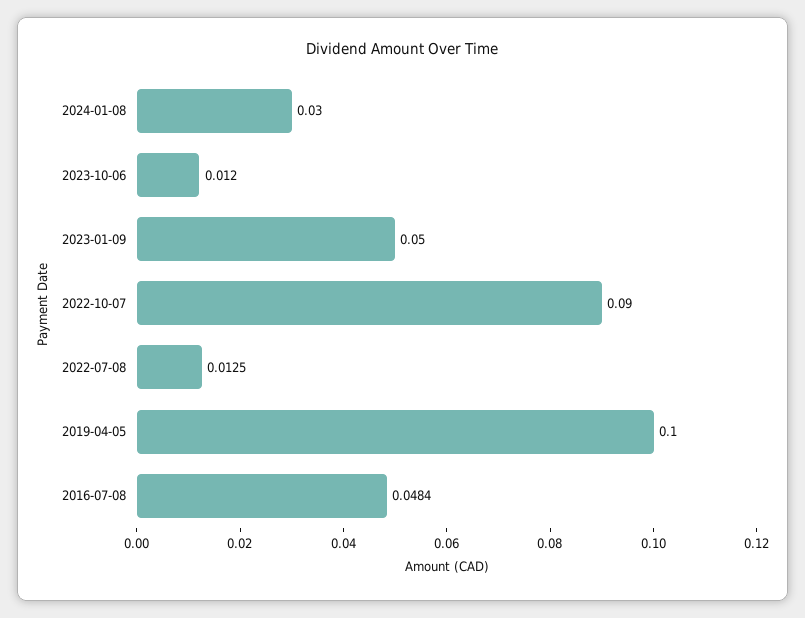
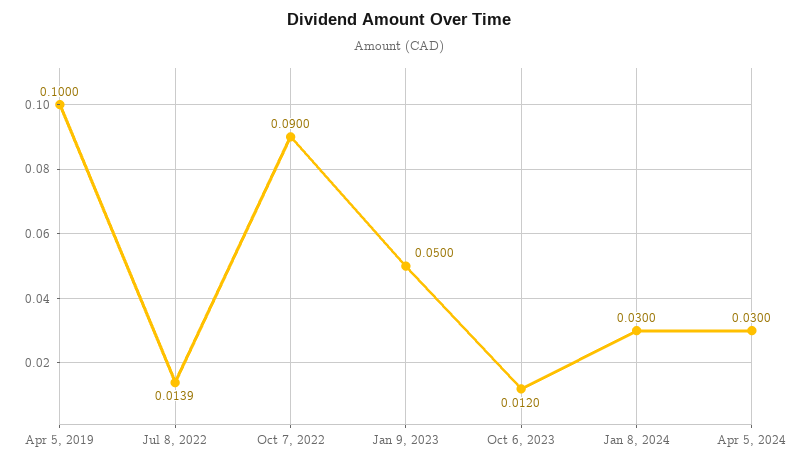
2022-07-08: 0.0125 -> 0.0139
2016-07-08: 0.0484 -> none
Apr 5, 2024: none -> 0.03

